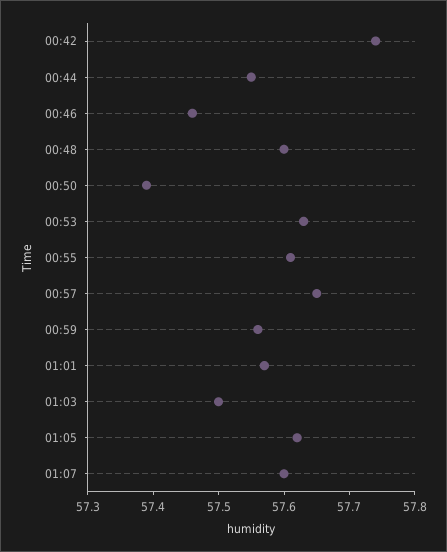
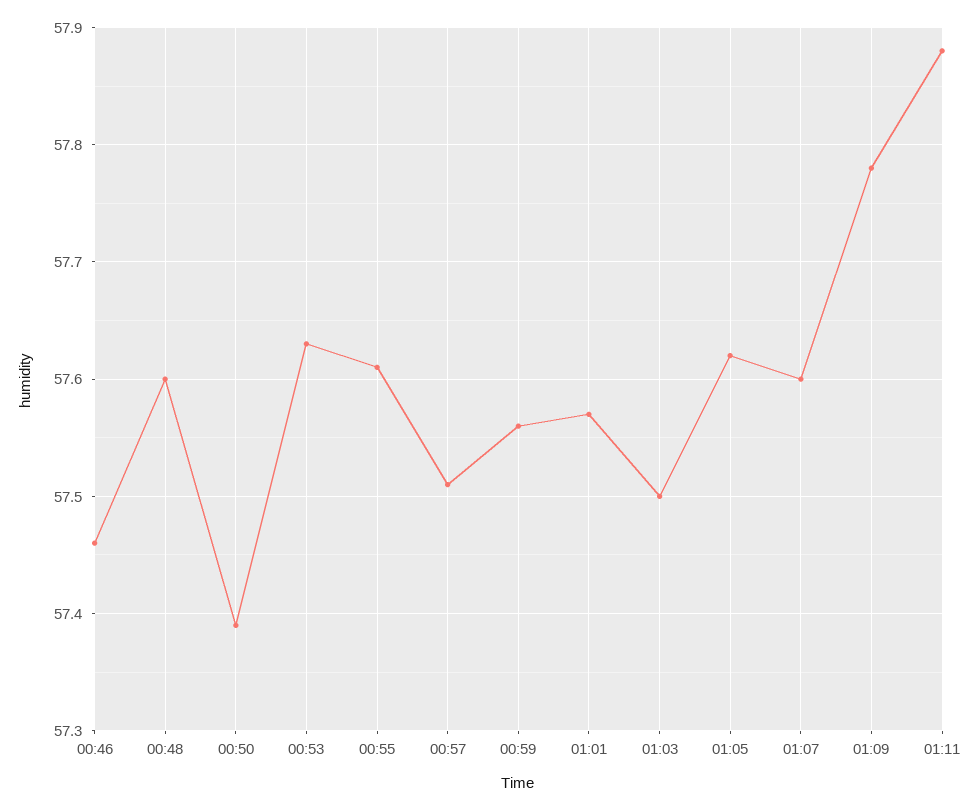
00:42: 57.75 -> none
00:44: 57.55 -> none
00:57: 57.65 -> 57.51
01:09: none -> 57.78
01:11: none -> 57.88

